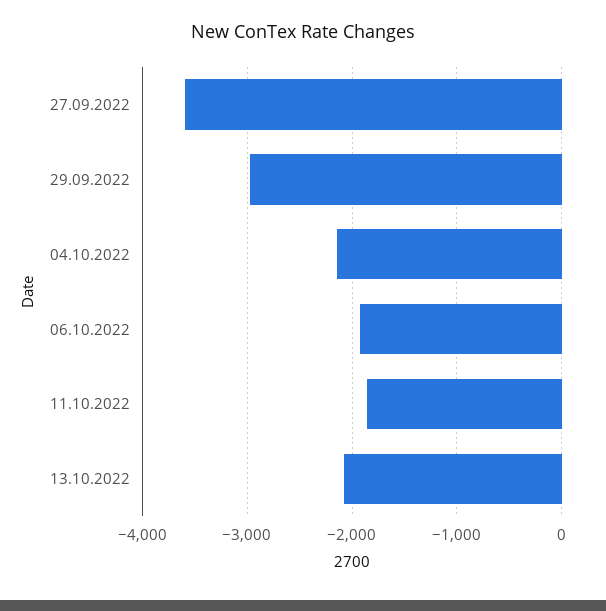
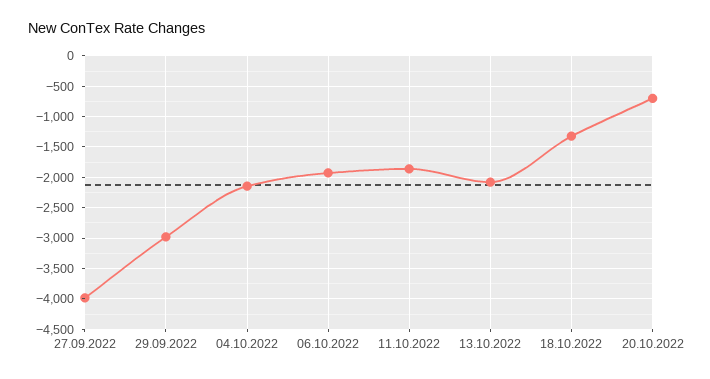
27.09.2022: -3600 -> -4000
18.10.2022: none -> -1300
20.10.2022: none -> -700

